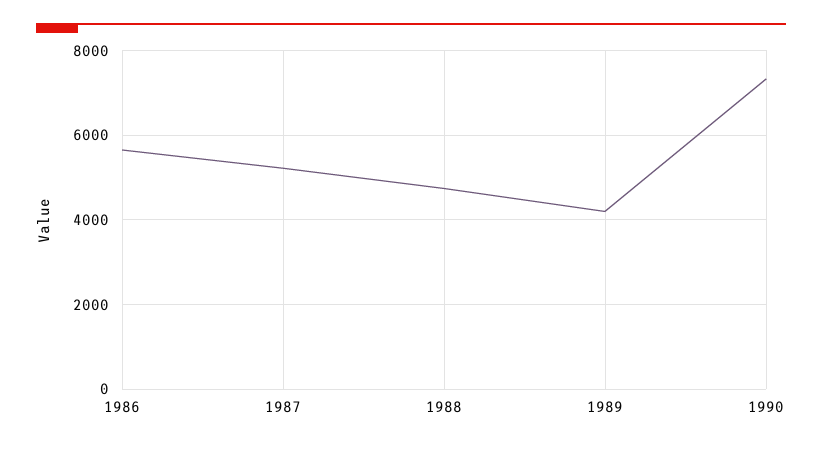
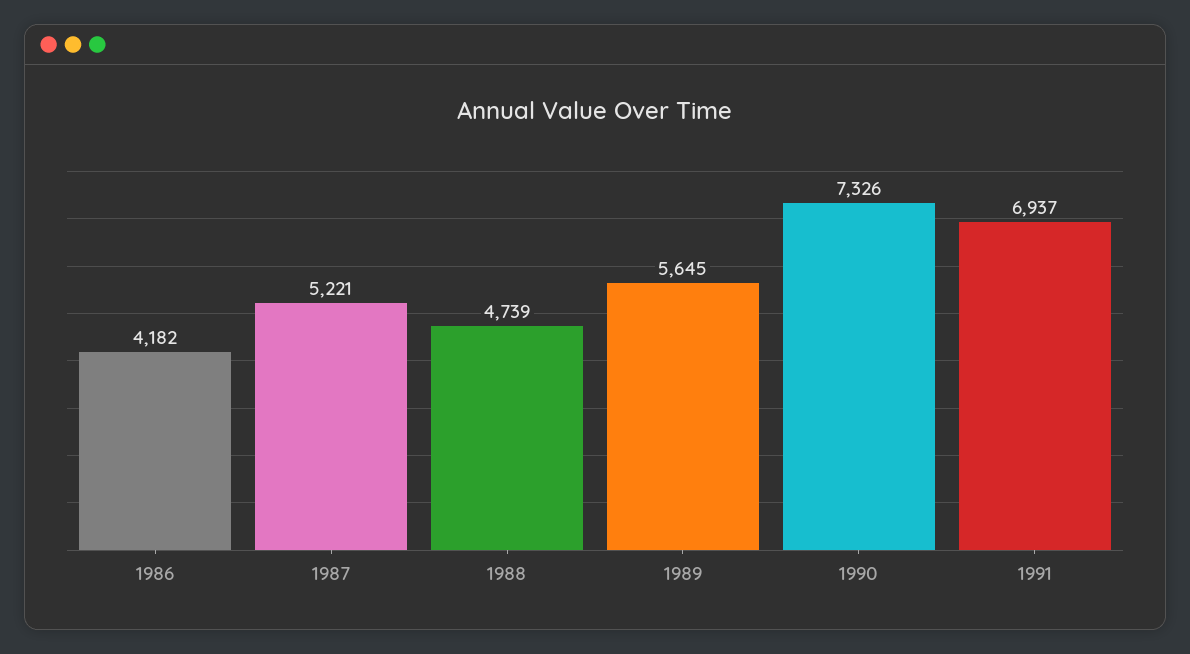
1986: 5600 -> 4182
1989: 4200 -> 5645
1991: none -> 6937

